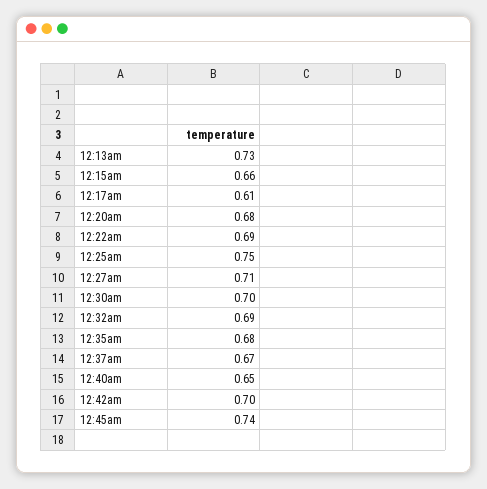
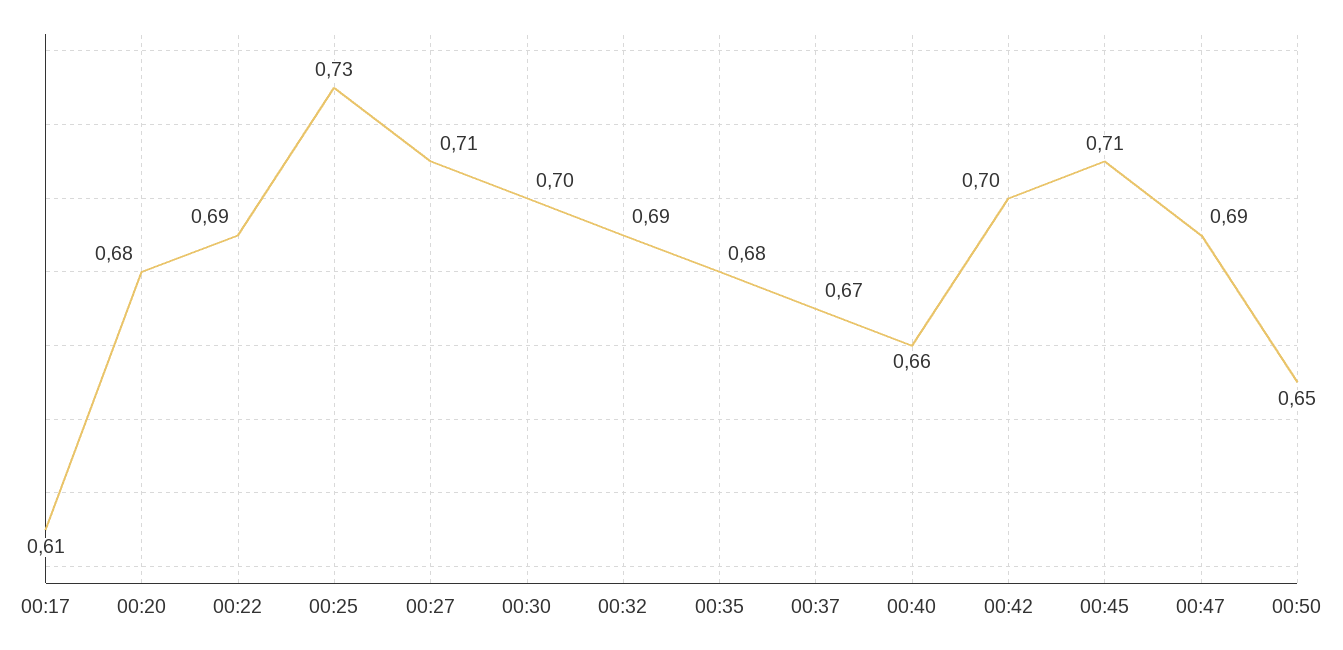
12:13am: 0.73 -> none
12:15am: 0.66 -> none
12:25am: 0.75 -> 0.73
12:40am: 0.65 -> 0.66
12:45am: 0.74 -> 0.71
00:47: none -> 0.69
00:50: none -> 0.65

